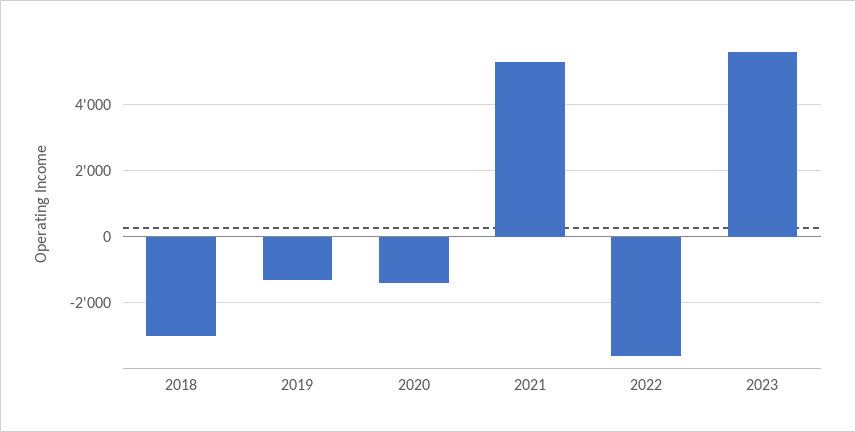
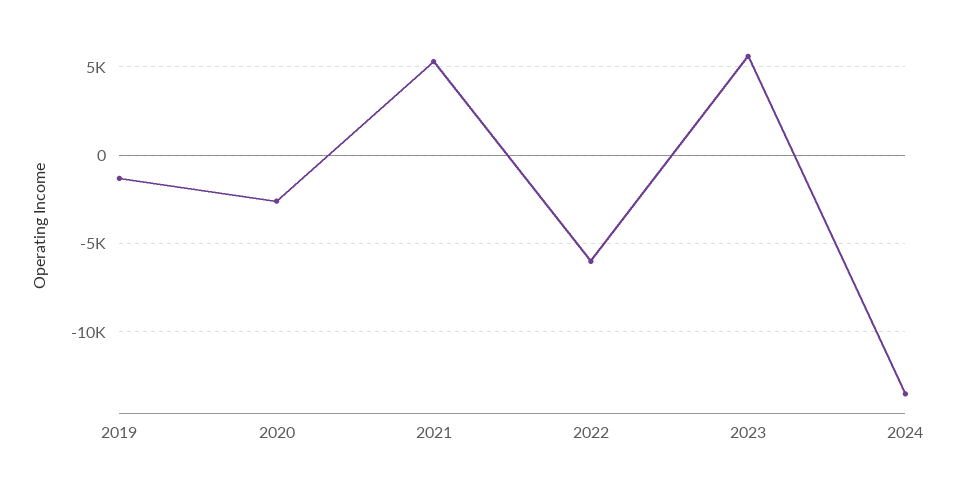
2018: -3000 -> none
2020: -1400 -> -2500
2022: -3600 -> -6000
2024: none -> -13500

